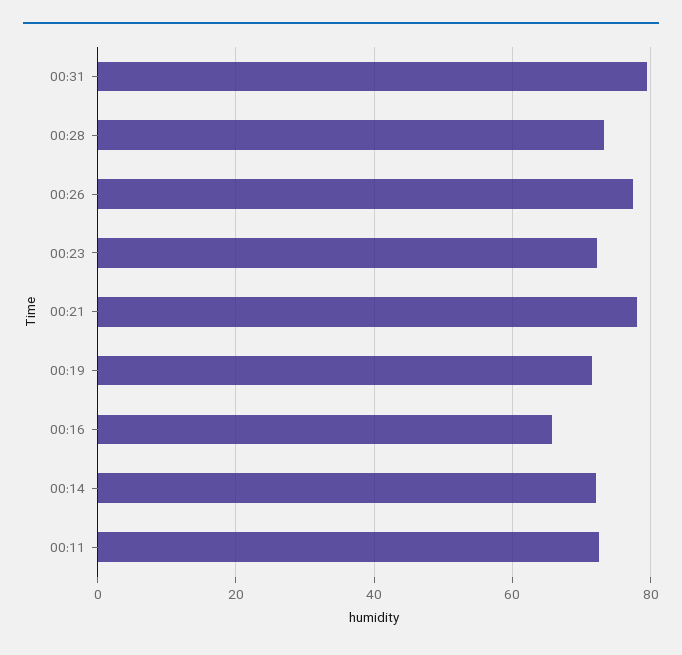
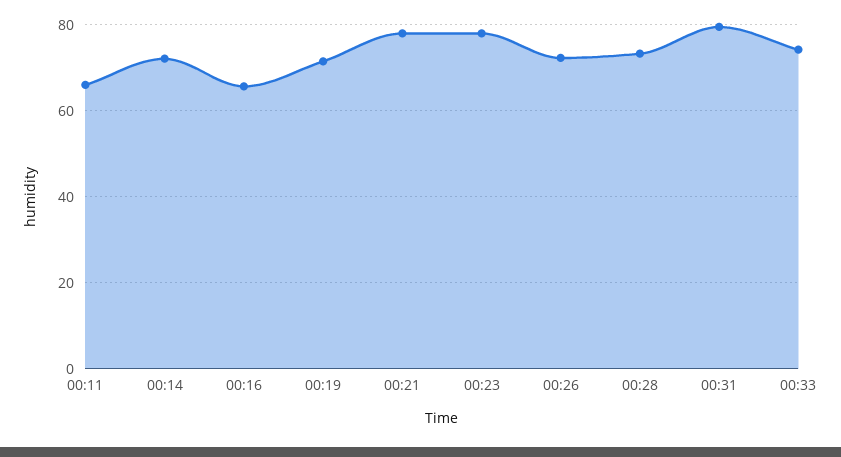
00:26: 78 -> 72
00:23: 72 -> 78
00:11: 72 -> 66
00:33: none -> 74

